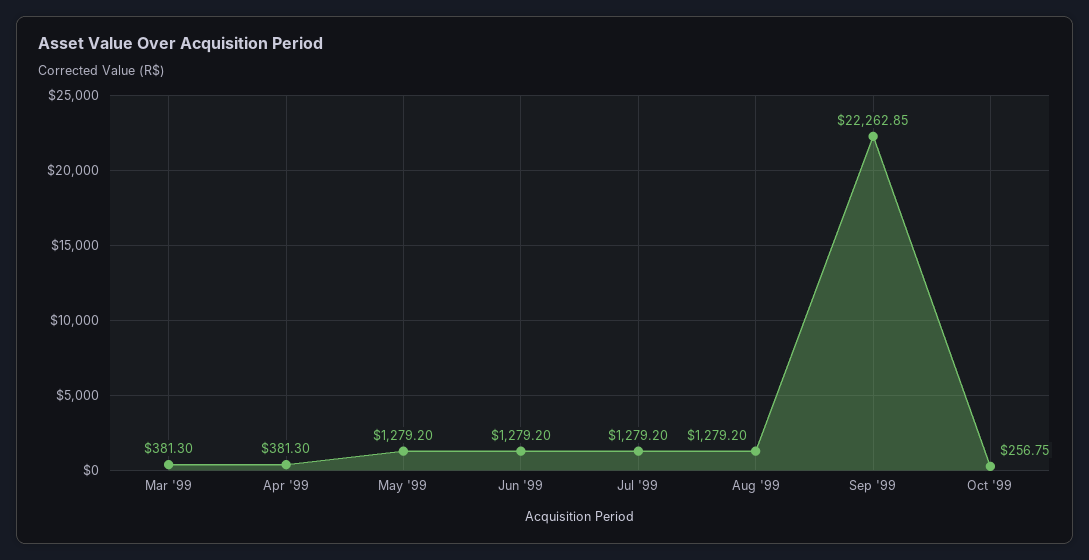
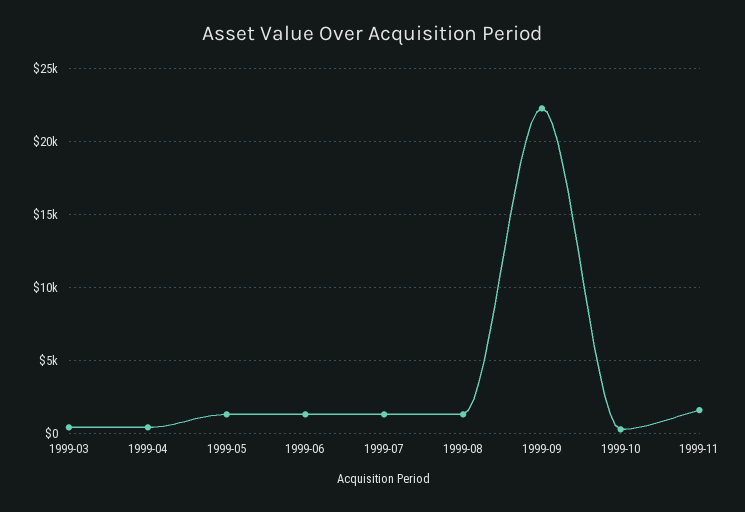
1999-11: none -> 1500

